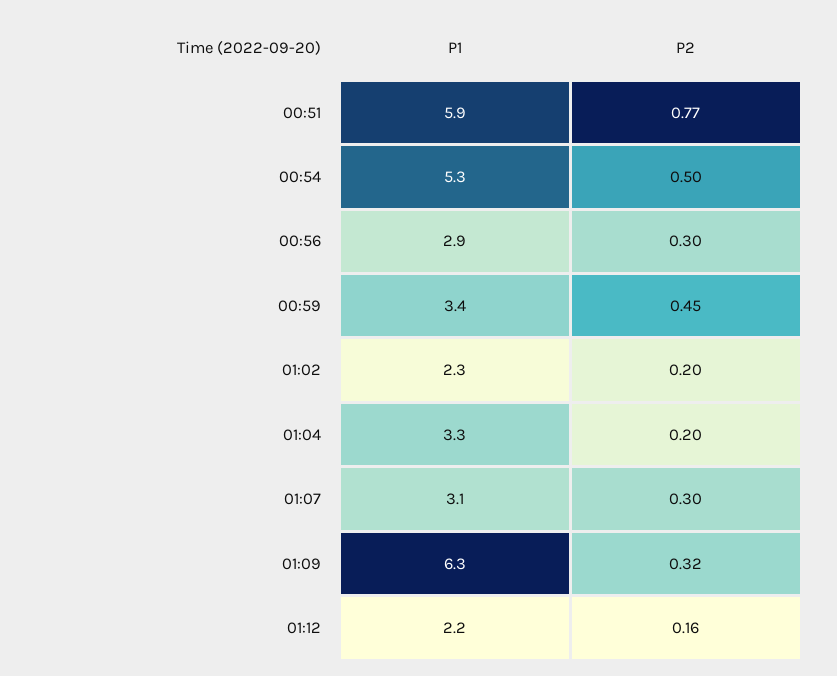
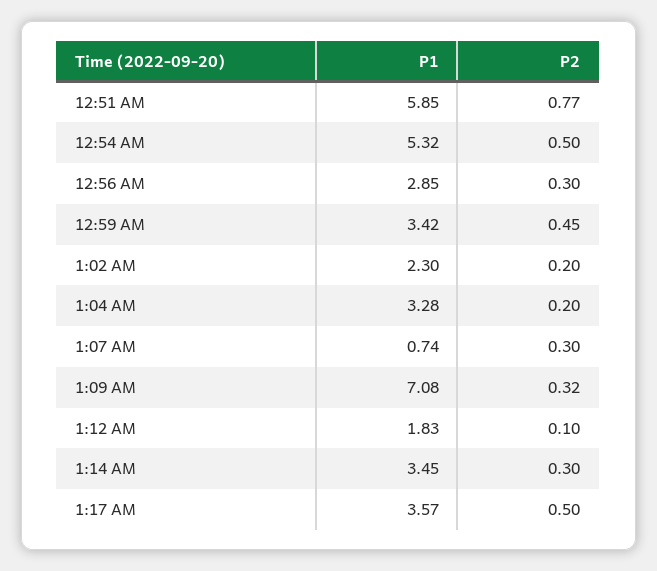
P1, 01:07: 3.1 -> 0.74
P1, 01:09: 6.3 -> 7.08
P1, 01:12: 2.2 -> 1.83
P2, 01:12: 0.16 -> 0.1
P1, 1:14 AM: none -> 3.45
P2, 1:14 AM: none -> 0.3
P1, 1:17 AM: none -> 3.57
P2, 1:17 AM: none -> 0.5

